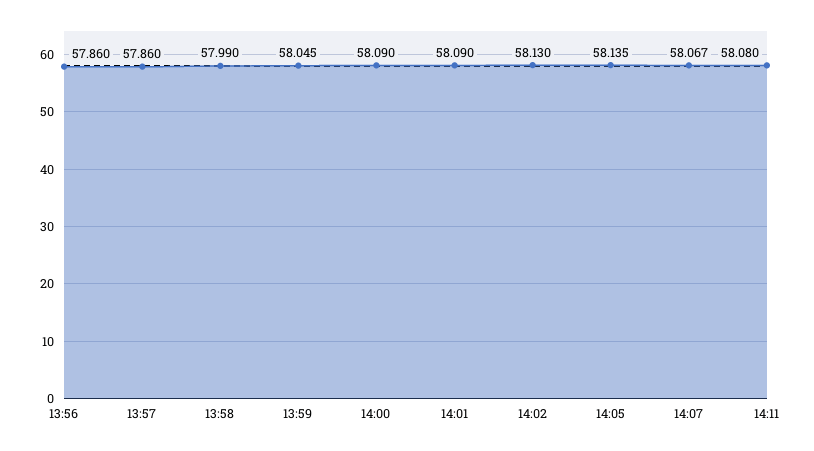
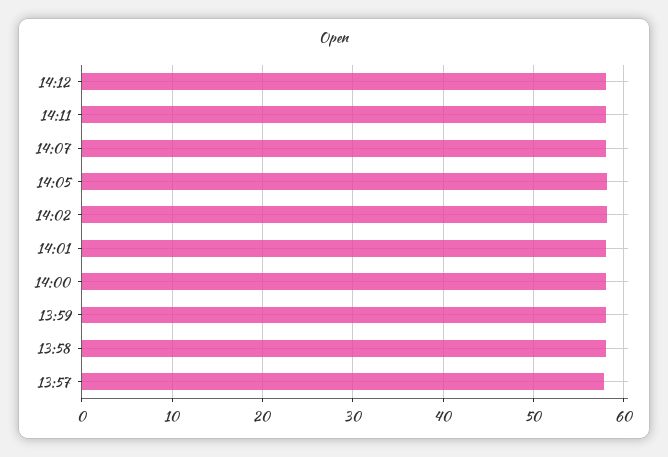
13:56: 57.86 -> none
14:12: none -> 58

